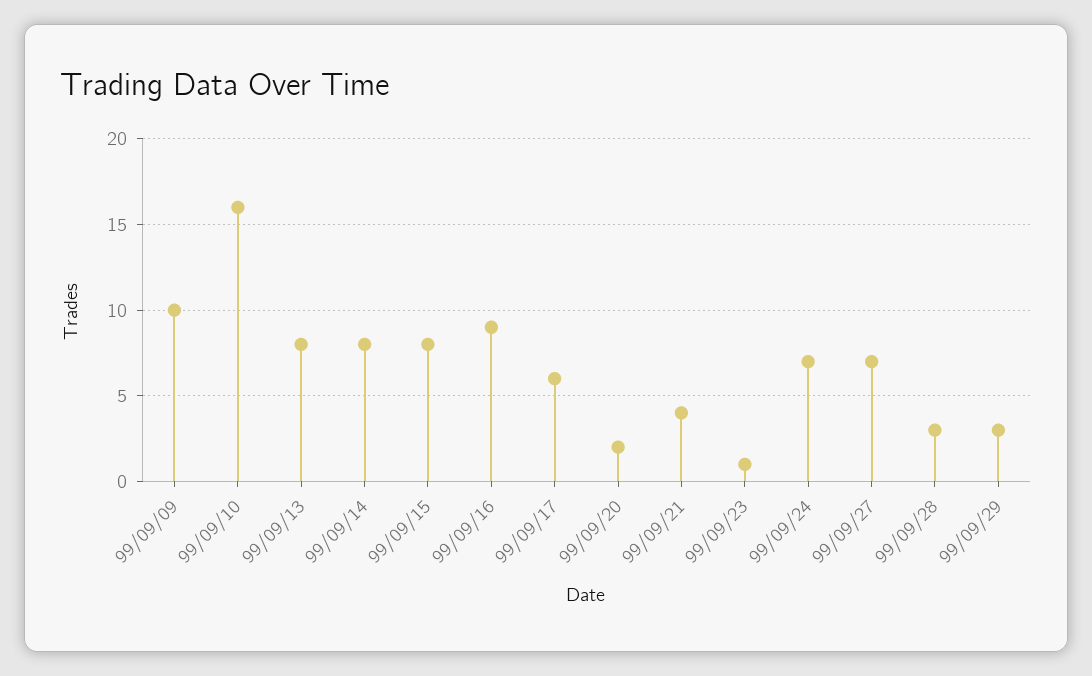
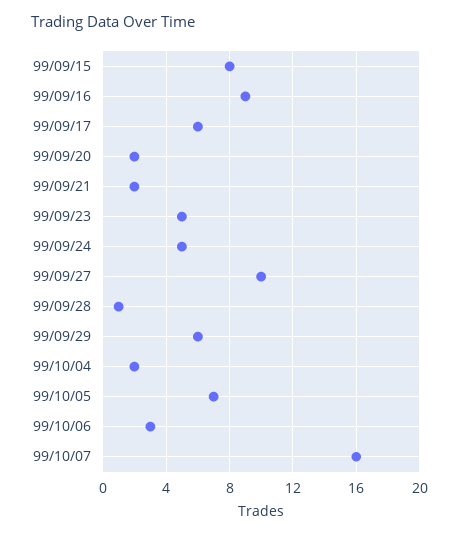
99/09/09: 10 -> none
99/09/10: 16 -> none
99/09/13: 8 -> none
99/09/14: 8 -> none
99/09/21: 4 -> 2
99/09/23: 1 -> 5
99/09/24: 7 -> 5
99/09/27: 7 -> 10
99/09/28: 3 -> 1
99/09/29: 3 -> 6
99/10/04: none -> 2
99/10/05: none -> 7
99/10/06: none -> 3
99/10/07: none -> 16

